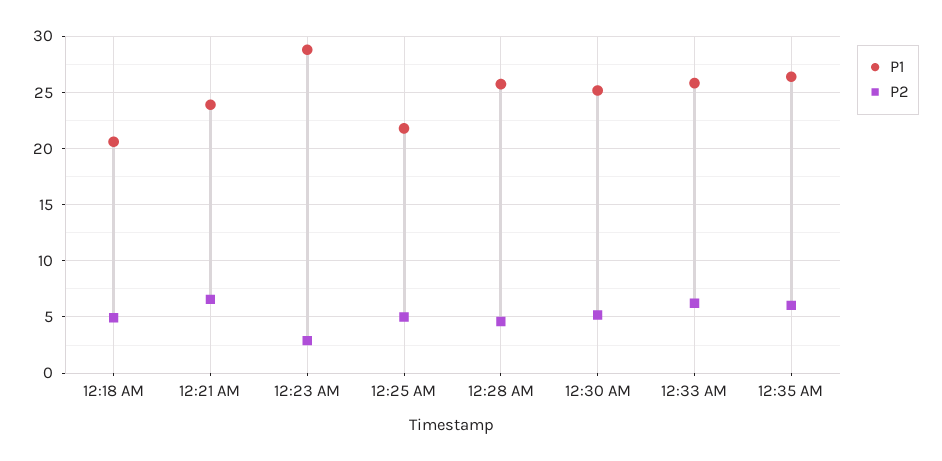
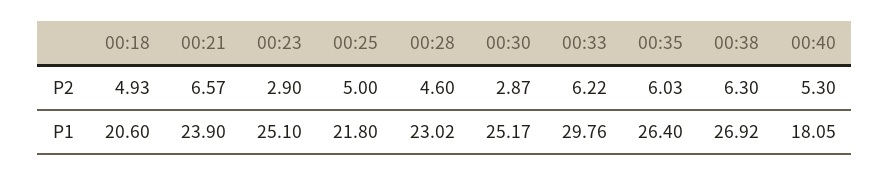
P1, 12:23 AM: 29 -> 25.1
P1, 12:28 AM: 26 -> 23.02
P2, 12:30 AM: 5 -> 2.87
P1, 12:33 AM: 26 -> 29.76
P2, 00:38: none -> 6.3
P2, 00:40: none -> 5.3
P1, 00:38: none -> 26.92
P1, 00:40: none -> 18.05

